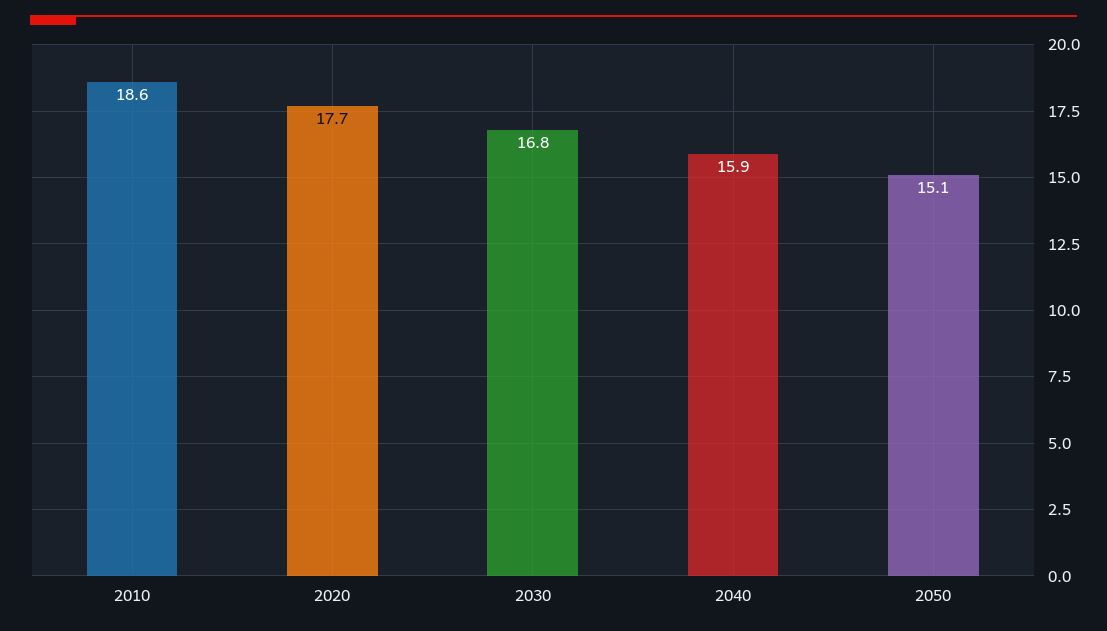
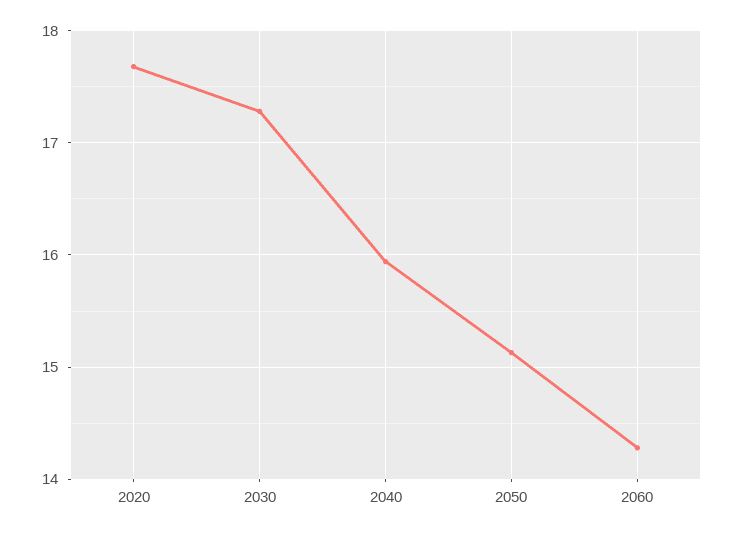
2010: 18.6 -> none
2030: 16.8 -> 17.3
2060: none -> 14.3

